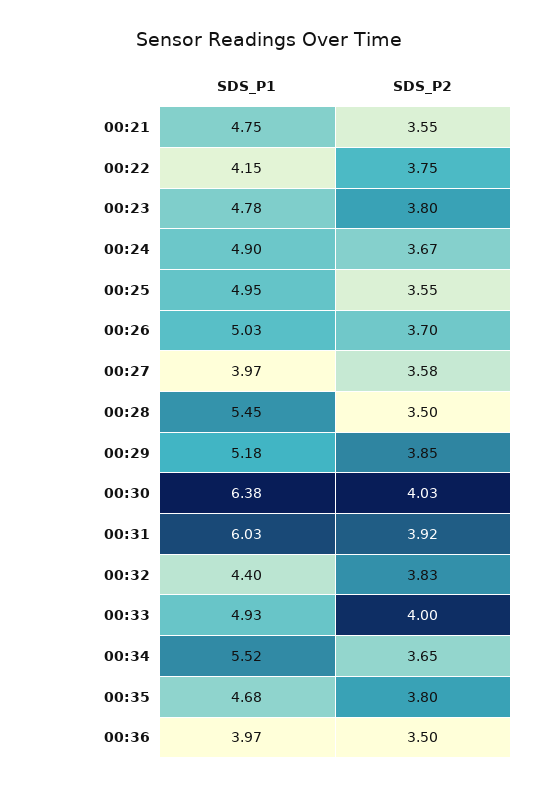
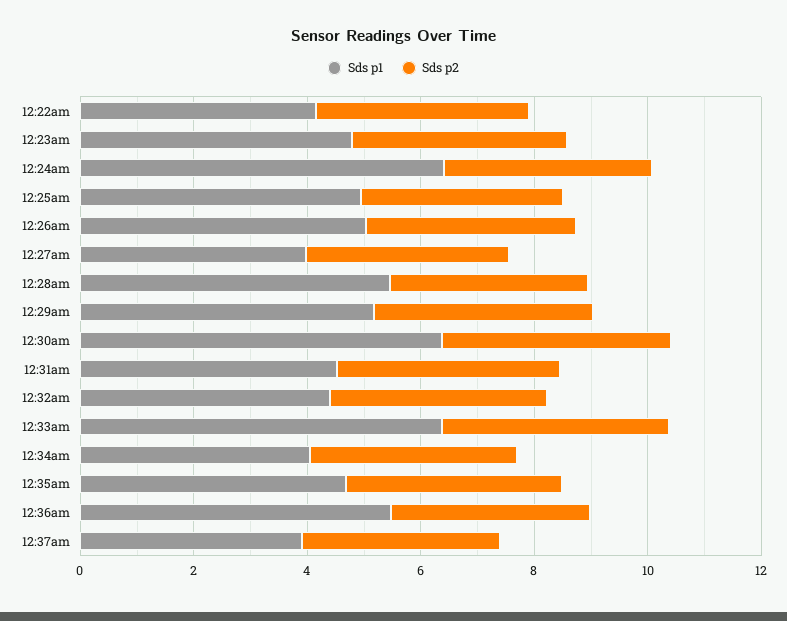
SDS_P1, 00:21: 4.75 -> none
SDS_P2, 00:21: 3.55 -> none
SDS_P1, 00:24: 4.9 -> 6.5
SDS_P1, 00:31: 6.03 -> 4.5
SDS_P1, 00:33: 4.93 -> 6.5
SDS_P1, 00:34: 5.52 -> 4
SDS_P1, 00:36: 3.97 -> 5.5
SDS_P1, 12:37am: none -> 4
SDS_P2, 12:37am: none -> 3.5

